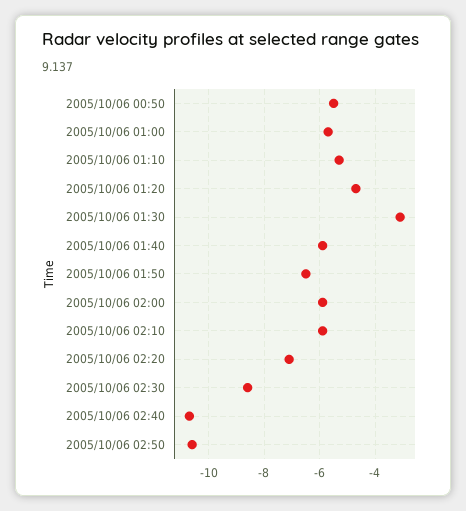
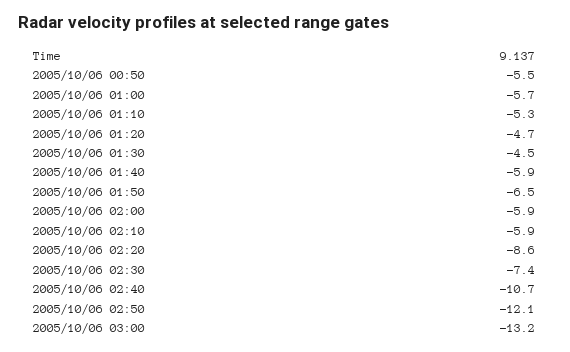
2005/10/06 01:30: -3 -> -4.5
2005/10/06 02:20: -7 -> -8.6
2005/10/06 02:30: -8.5 -> -7.4
2005/10/06 02:50: -10.5 -> -12.1
2005/10/06 03:00: none -> -13.2

